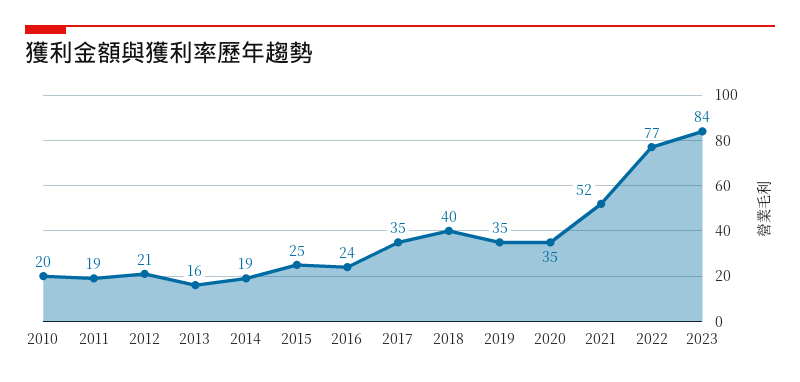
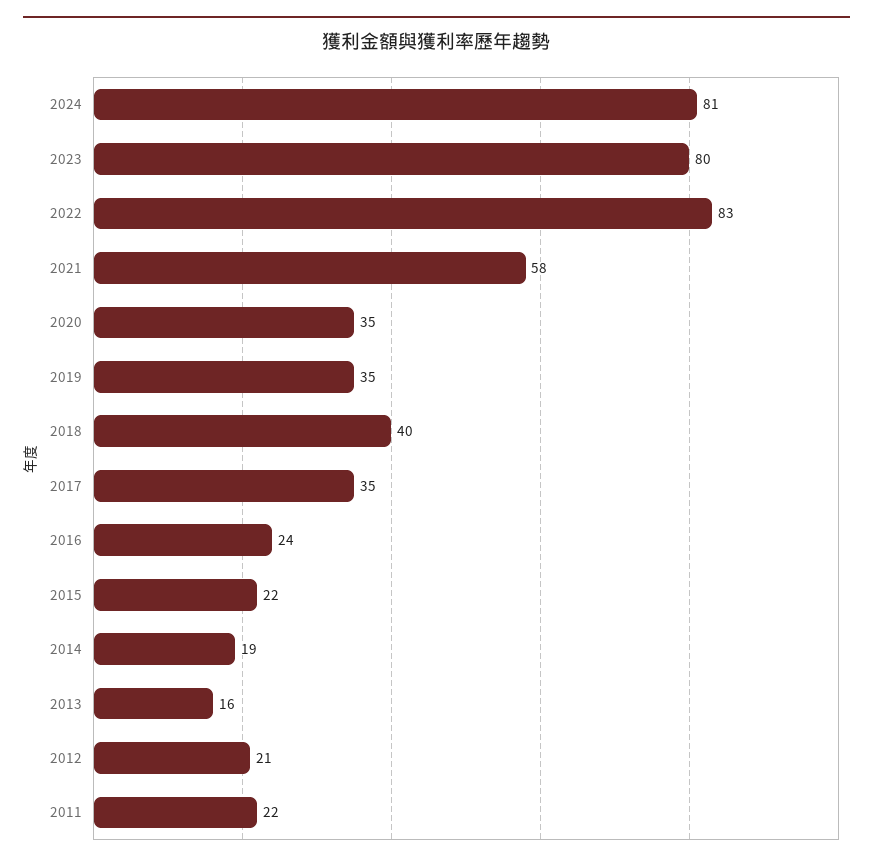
2010: 20 -> none
2011: 19 -> 22
2015: 25 -> 22
2021: 52 -> 58
2022: 77 -> 83
2023: 84 -> 80
2024: none -> 81

